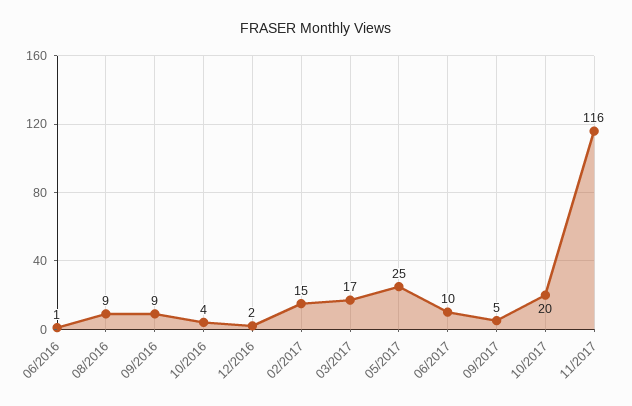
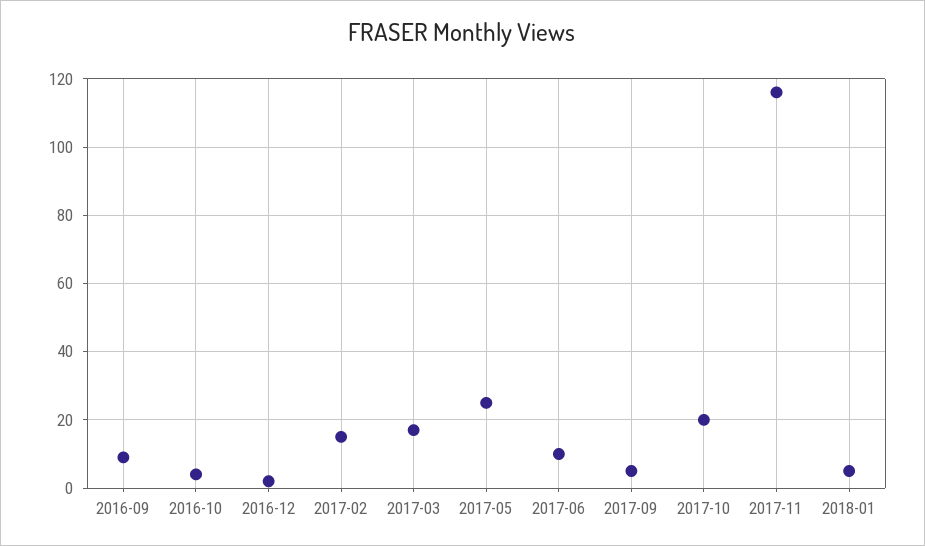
06/2016: 1 -> none
08/2016: 9 -> none
2018-01: none -> 5

